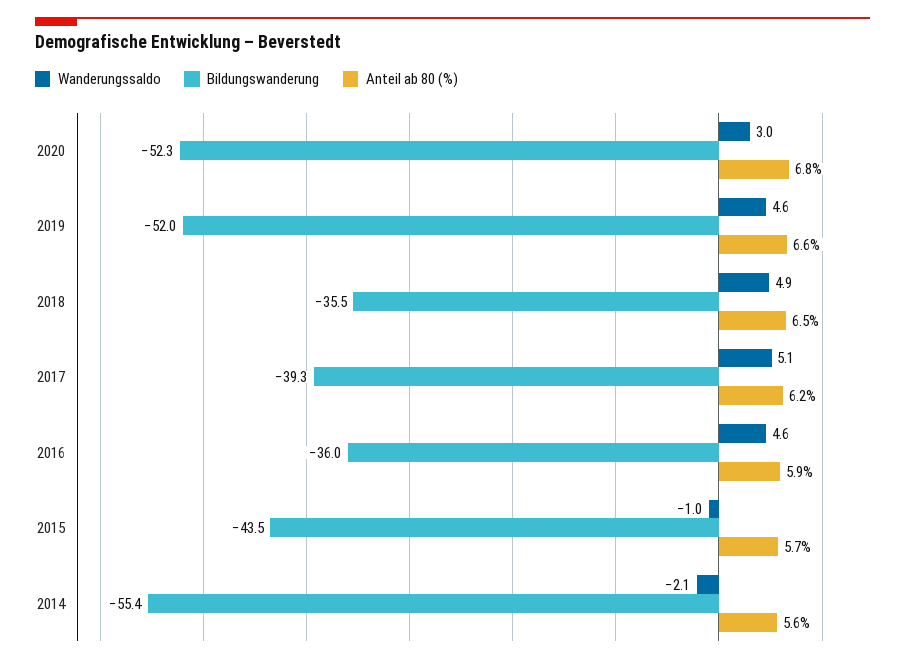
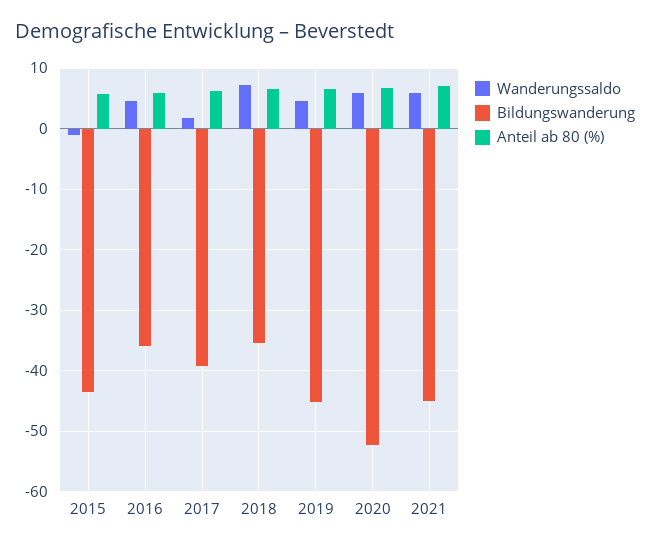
Wanderungssaldo, 2020: 3 -> 6
Bildungswanderung, 2019: -52 -> -45
Wanderungssaldo, 2018: 4.9 -> 7
Wanderungssaldo, 2017: 5.1 -> 2
Wanderungssaldo, 2014: -2.1 -> none
Bildungswanderung, 2014: -55.4 -> none
Anteil ab 80 (%), 2014: 5.6 -> none
Wanderungssaldo, 2021: none -> 6
Bildungswanderung, 2021: none -> -45
Anteil ab 80 (%), 2021: none -> 7

